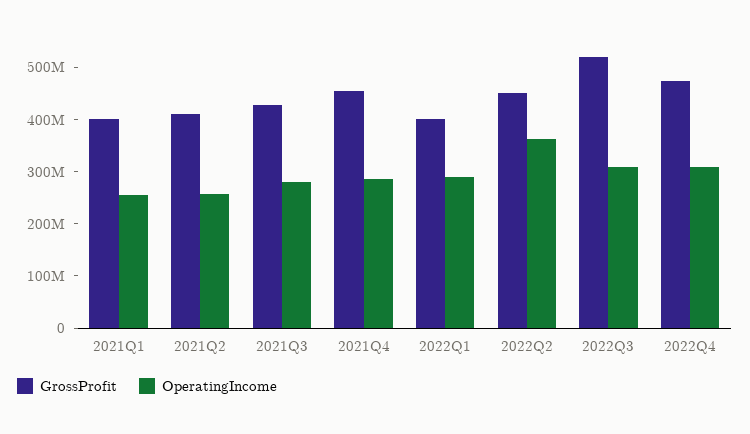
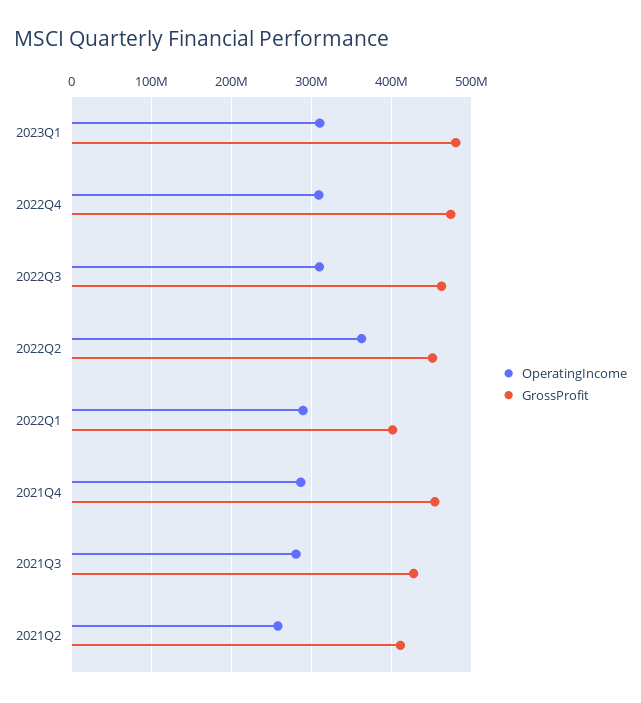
GrossProfit, 2021Q1: 400000000 -> none
OperatingIncome, 2021Q1: 260000000 -> none
GrossProfit, 2022Q3: 520000000 -> 460000000
OperatingIncome, 2023Q1: none -> 310000000
GrossProfit, 2023Q1: none -> 480000000

